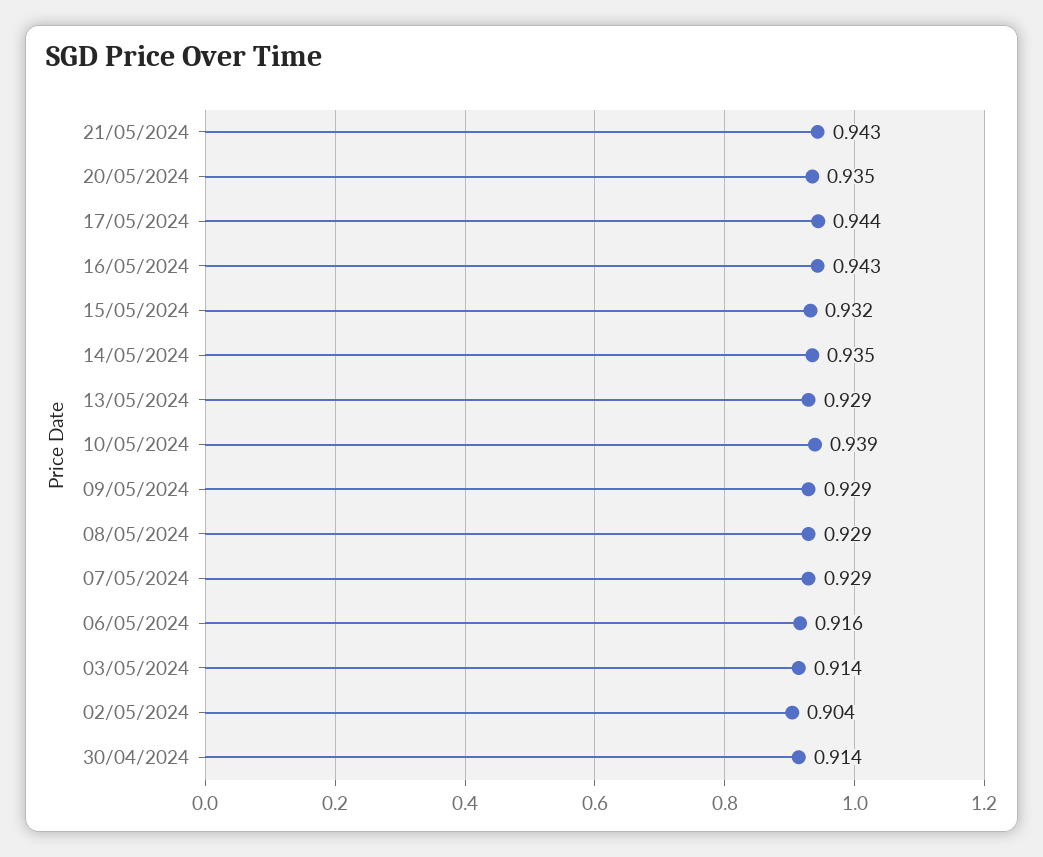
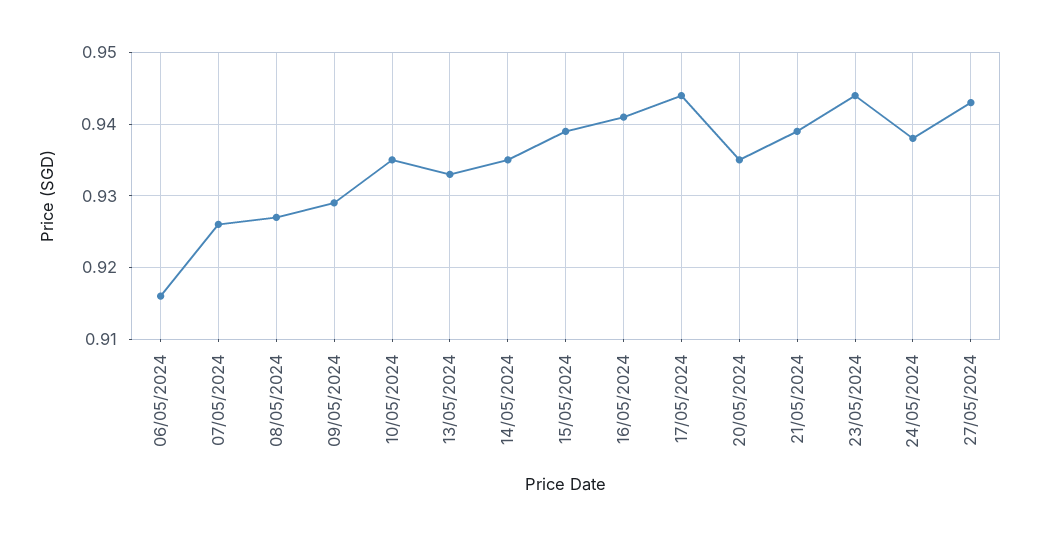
21/05/2024: 0.943 -> 0.939
16/05/2024: 0.943 -> 0.941
15/05/2024: 0.932 -> 0.939
13/05/2024: 0.929 -> 0.933
10/05/2024: 0.939 -> 0.935
08/05/2024: 0.929 -> 0.927
07/05/2024: 0.929 -> 0.926
03/05/2024: 0.914 -> none
02/05/2024: 0.904 -> none
30/04/2024: 0.914 -> none
23/05/2024: none -> 0.944
24/05/2024: none -> 0.938
27/05/2024: none -> 0.943

